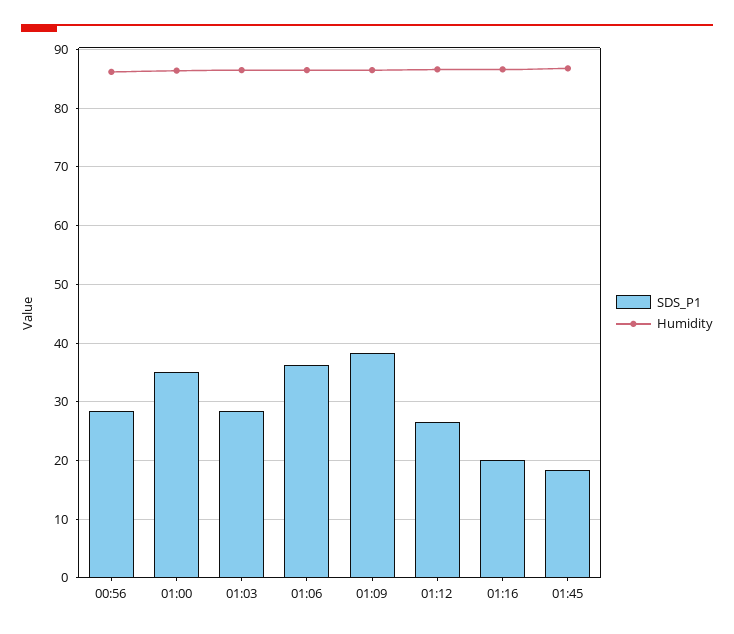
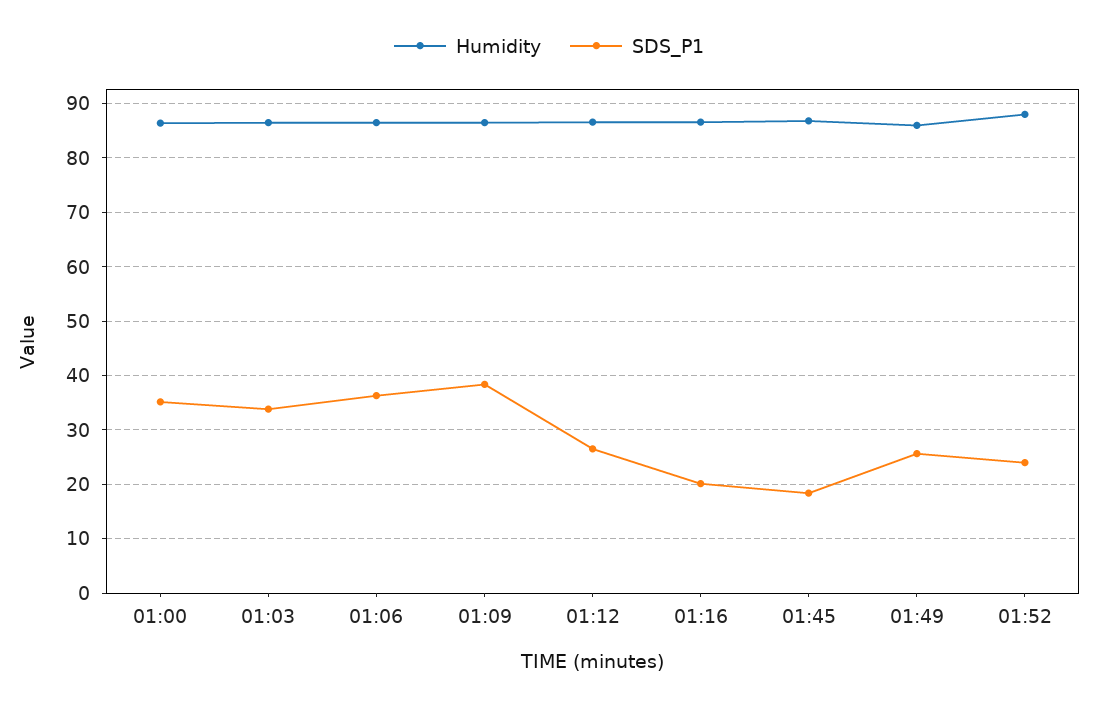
SDS_P1, 00:56: 28 -> none
Humidity, 00:56: 86 -> none
SDS_P1, 01:03: 28 -> 34
Humidity, 01:49: none -> 86
SDS_P1, 01:49: none -> 26
Humidity, 01:52: none -> 88
SDS_P1, 01:52: none -> 24

